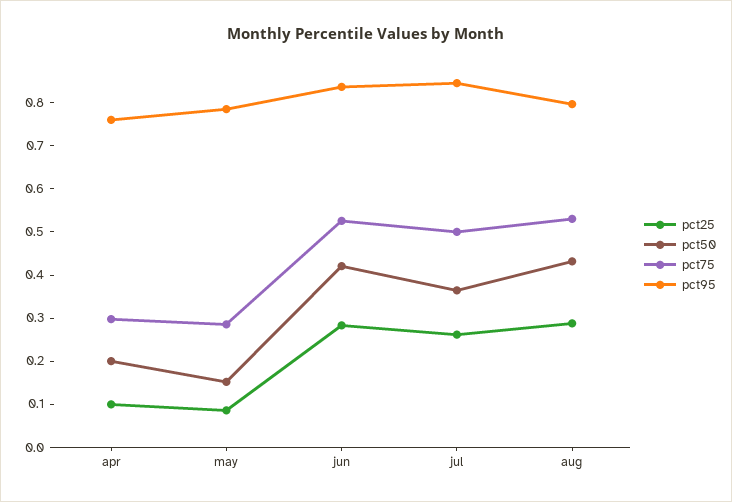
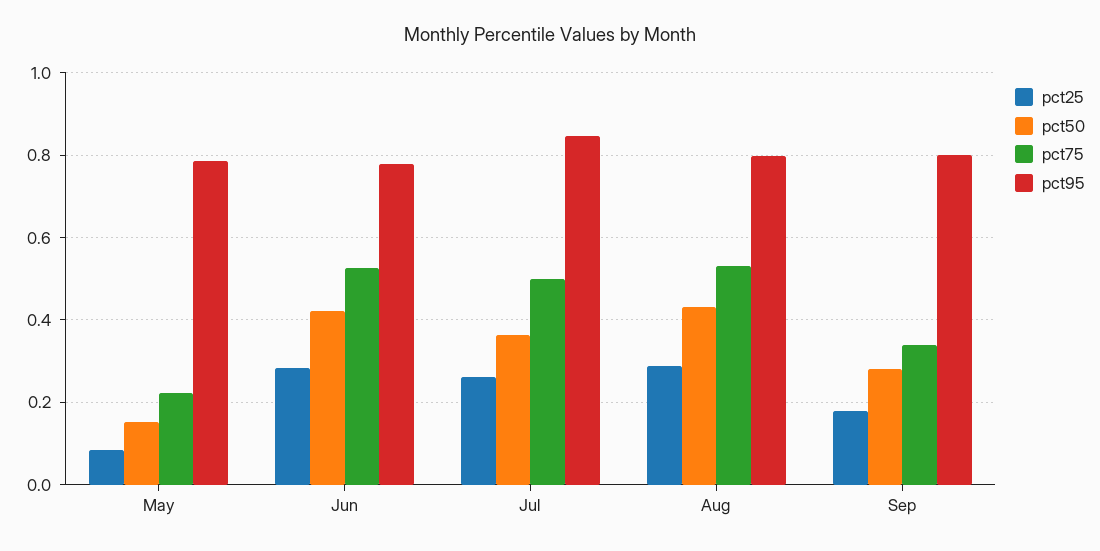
pct25, apr: 0.1 -> none
pct50, apr: 0.2 -> none
pct75, apr: 0.3 -> none
pct95, apr: 0.76 -> none
pct75, may: 0.28 -> 0.22
pct95, jun: 0.84 -> 0.78
pct25, Sep: none -> 0.18
pct50, Sep: none -> 0.28
pct75, Sep: none -> 0.34
pct95, Sep: none -> 0.8

